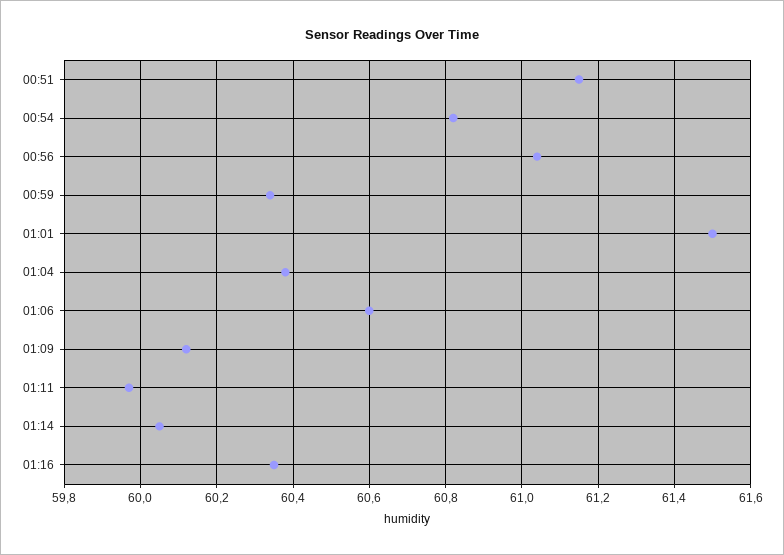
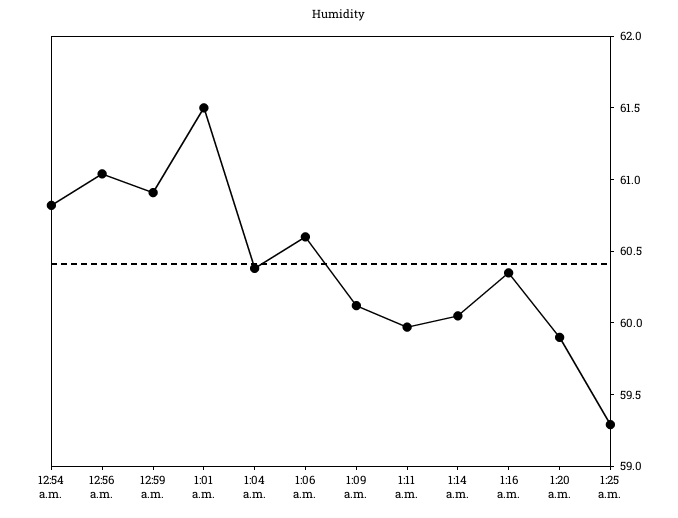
00:51: 61.15 -> none
00:59: 60.35 -> 60.9
1:20 a.m.: none -> 59.9
1:25 a.m.: none -> 59.3

